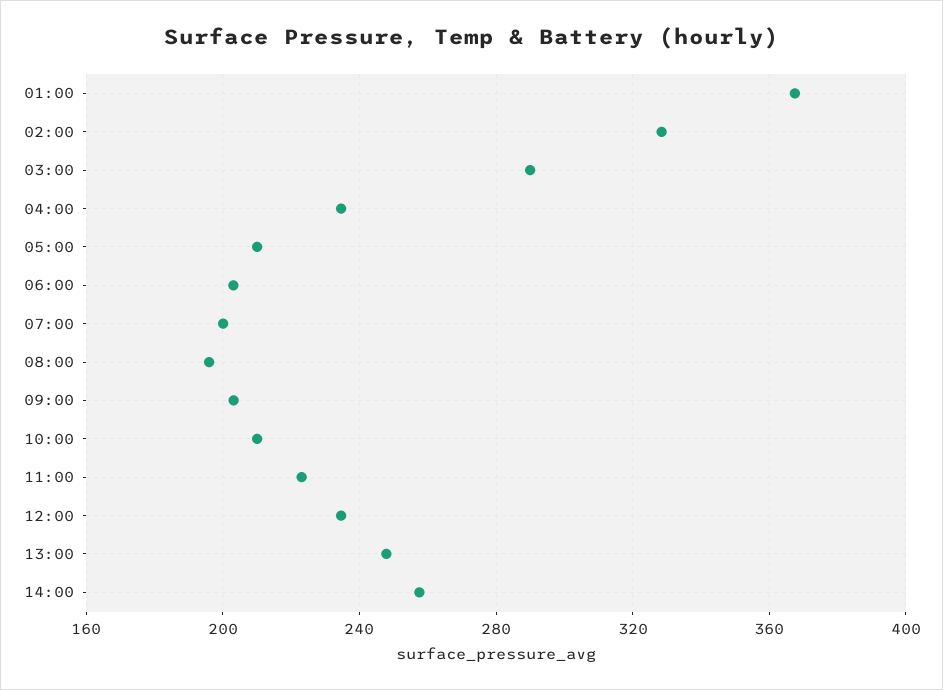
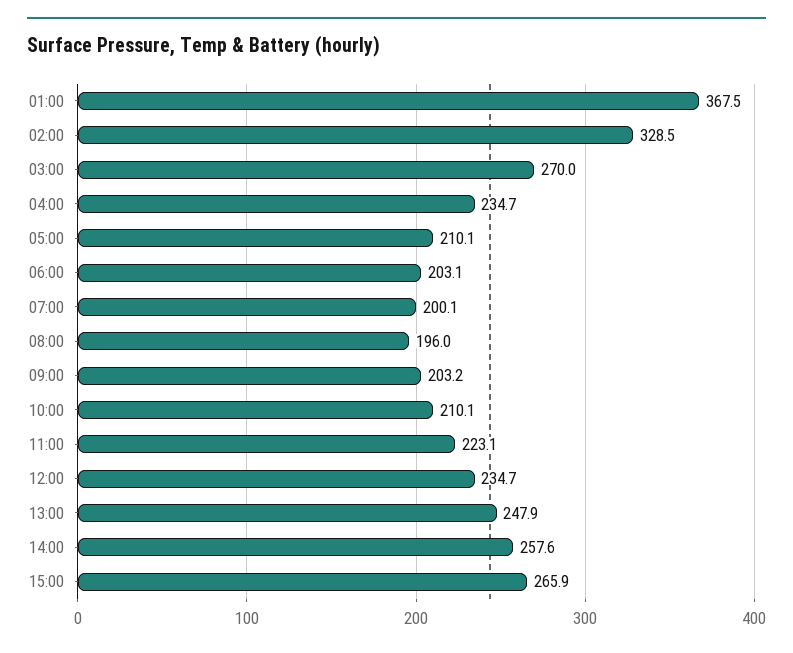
03:00: 290 -> 270
15:00: none -> 265.9

